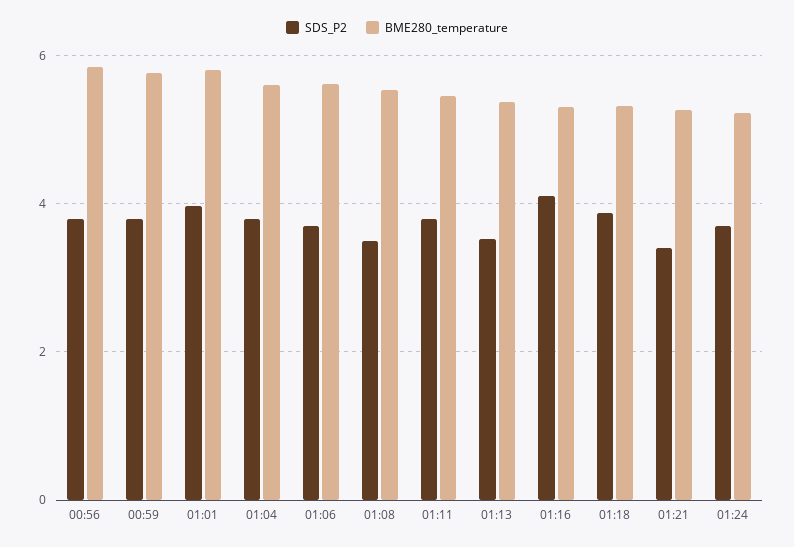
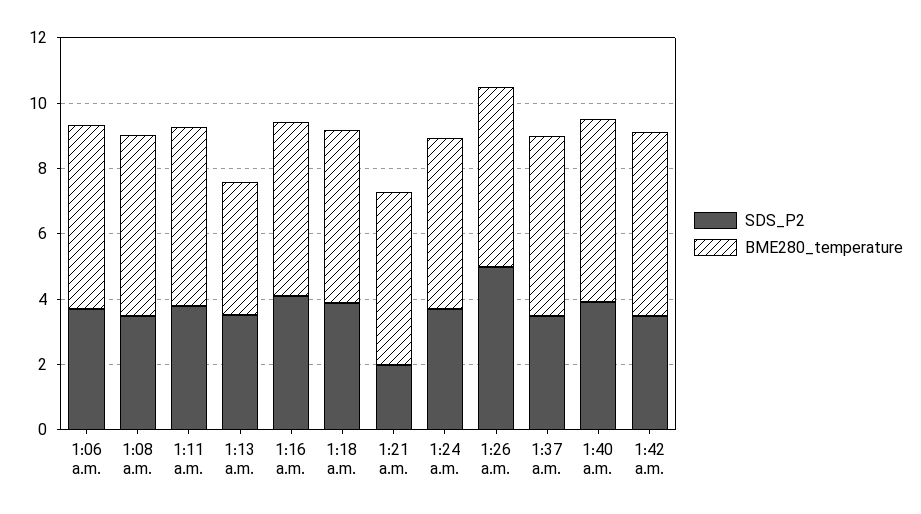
SDS_P2, 00:56: 3.8 -> none
BME280_temperature, 00:56: 5.8 -> none
SDS_P2, 00:59: 3.8 -> none
BME280_temperature, 00:59: 5.8 -> none
SDS_P2, 01:01: 4 -> none
BME280_temperature, 01:01: 5.8 -> none
SDS_P2, 01:04: 3.8 -> none
BME280_temperature, 01:04: 5.6 -> none
BME280_temperature, 01:13: 5.4 -> 4
SDS_P2, 01:21: 3.4 -> 2
SDS_P2, 1:26 a.m.: none -> 5
BME280_temperature, 1:26 a.m.: none -> 5.5
SDS_P2, 1:37 a.m.: none -> 3.5
BME280_temperature, 1:37 a.m.: none -> 5.5
SDS_P2, 1:40 a.m.: none -> 4
BME280_temperature, 1:40 a.m.: none -> 5.5
SDS_P2, 1:42 a.m.: none -> 3.5
BME280_temperature, 1:42 a.m.: none -> 5.5

